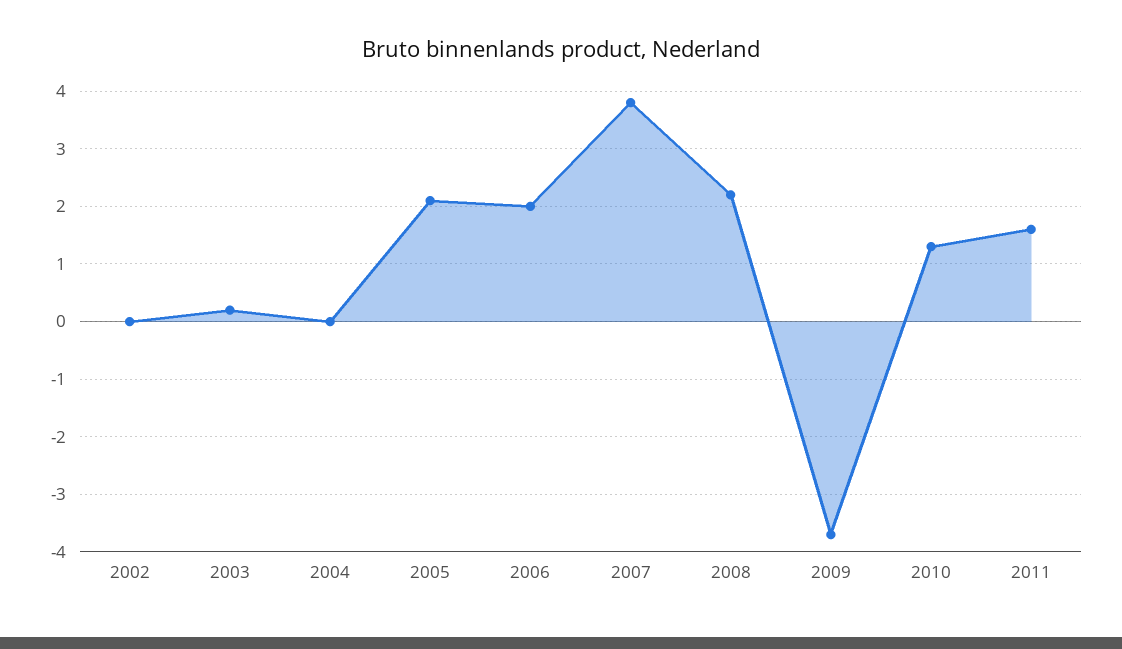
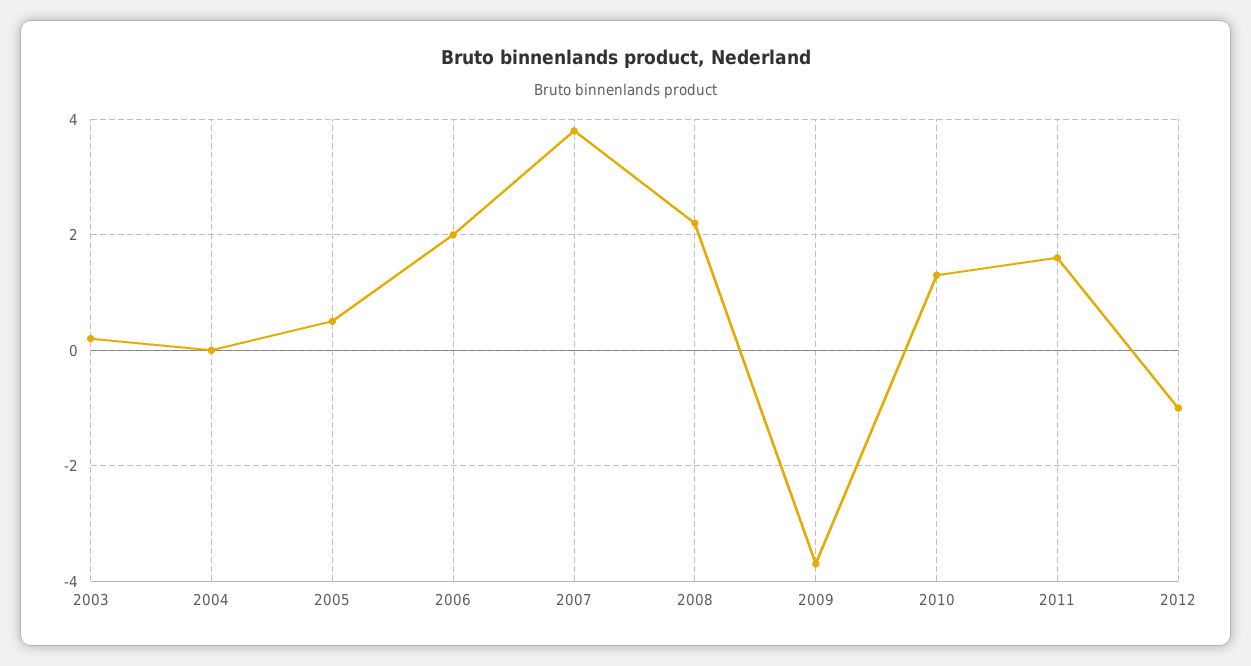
2002: 0 -> none
2005: 2 -> 0.5
2012: none -> -1

